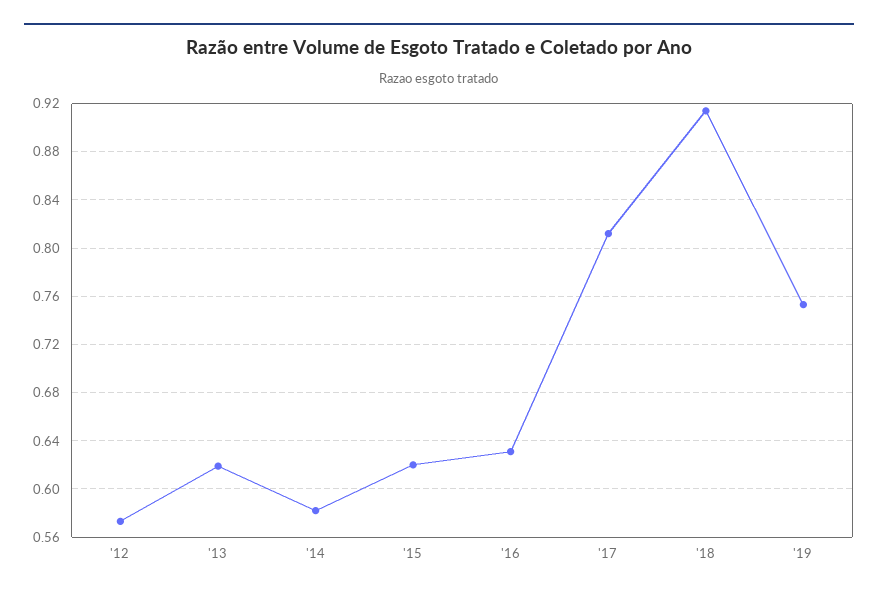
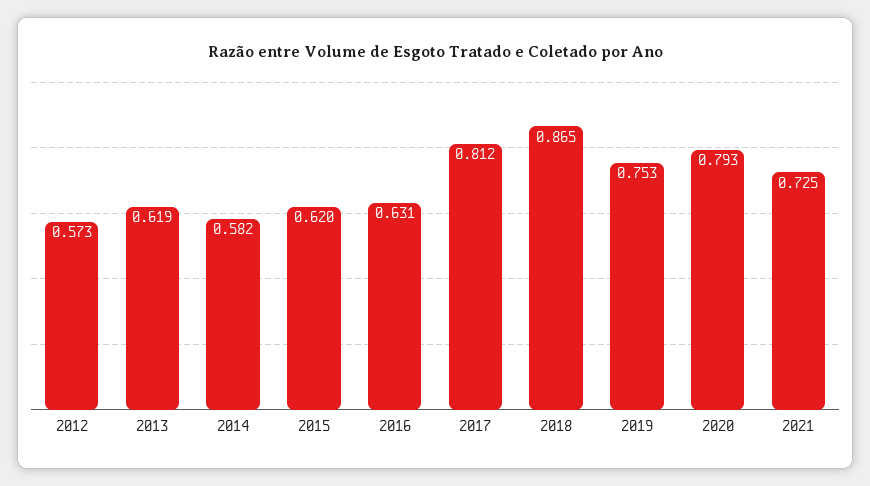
'18: 0.915 -> 0.865
2020: none -> 0.793
2021: none -> 0.725

